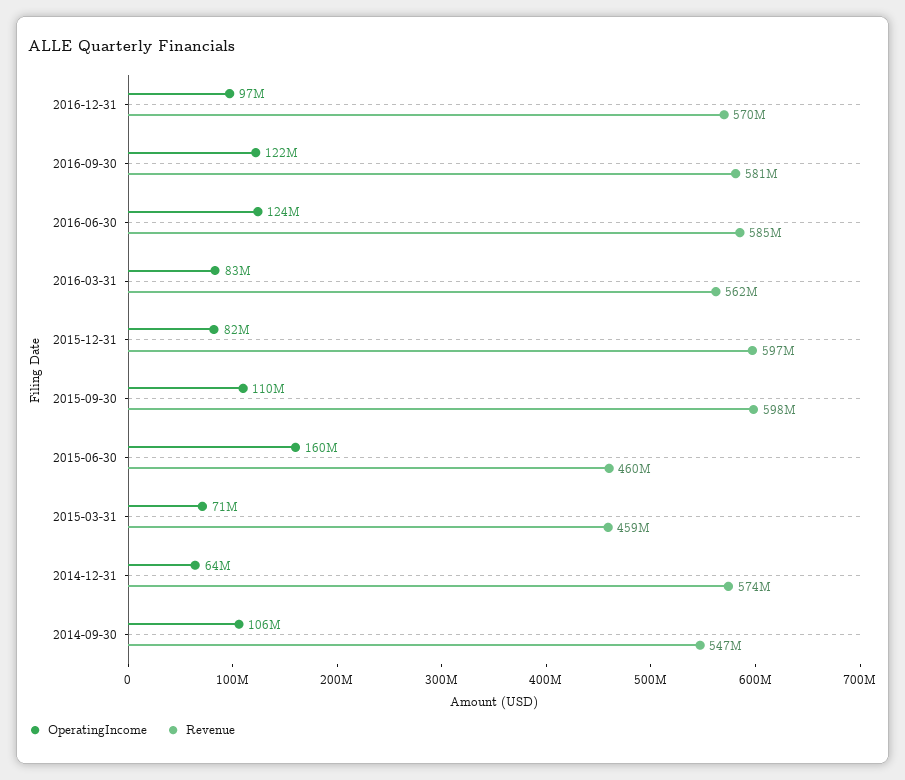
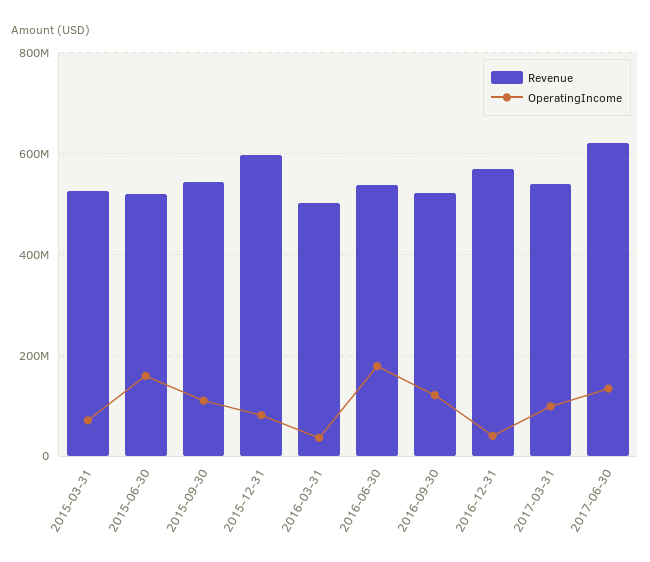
OperatingIncome, 2016-12-31: 97000000 -> 40000000
Revenue, 2016-09-30: 581000000 -> 520000000
OperatingIncome, 2016-06-30: 124000000 -> 180000000
Revenue, 2016-06-30: 585000000 -> 540000000
OperatingIncome, 2016-03-31: 83000000 -> 40000000
Revenue, 2016-03-31: 562000000 -> 500000000
Revenue, 2015-09-30: 598000000 -> 540000000
Revenue, 2015-06-30: 460000000 -> 520000000
Revenue, 2015-03-31: 459000000 -> 520000000
OperatingIncome, 2014-12-31: 64000000 -> none
Revenue, 2014-12-31: 574000000 -> none
OperatingIncome, 2014-09-30: 106000000 -> none
Revenue, 2014-09-30: 547000000 -> none
Revenue, 2017-03-31: none -> 540000000
OperatingIncome, 2017-03-31: none -> 100000000
Revenue, 2017-06-30: none -> 620000000
OperatingIncome, 2017-06-30: none -> 140000000

